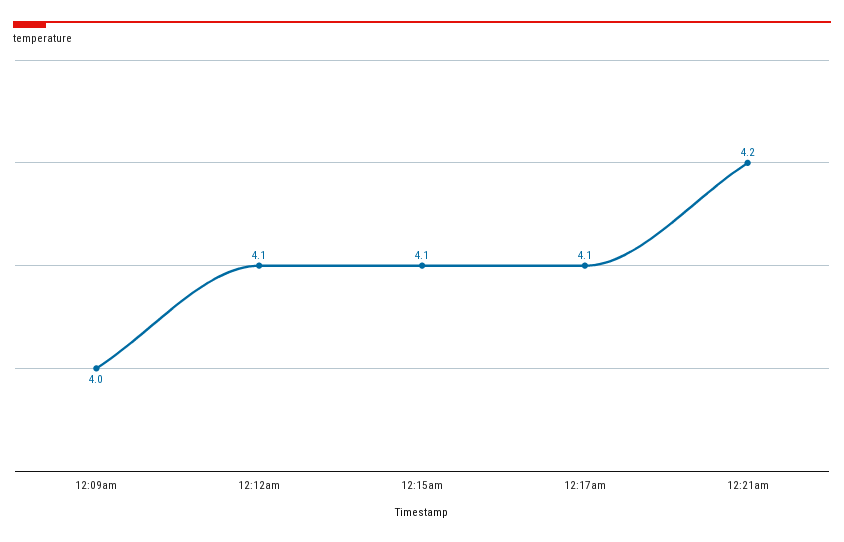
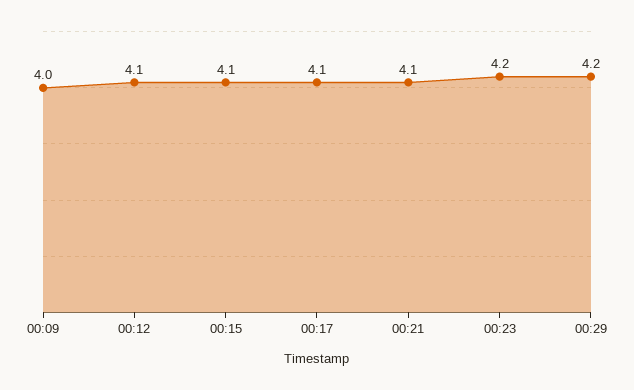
12:21am: 4.2 -> 4.1
00:23: none -> 4.2
00:29: none -> 4.2

